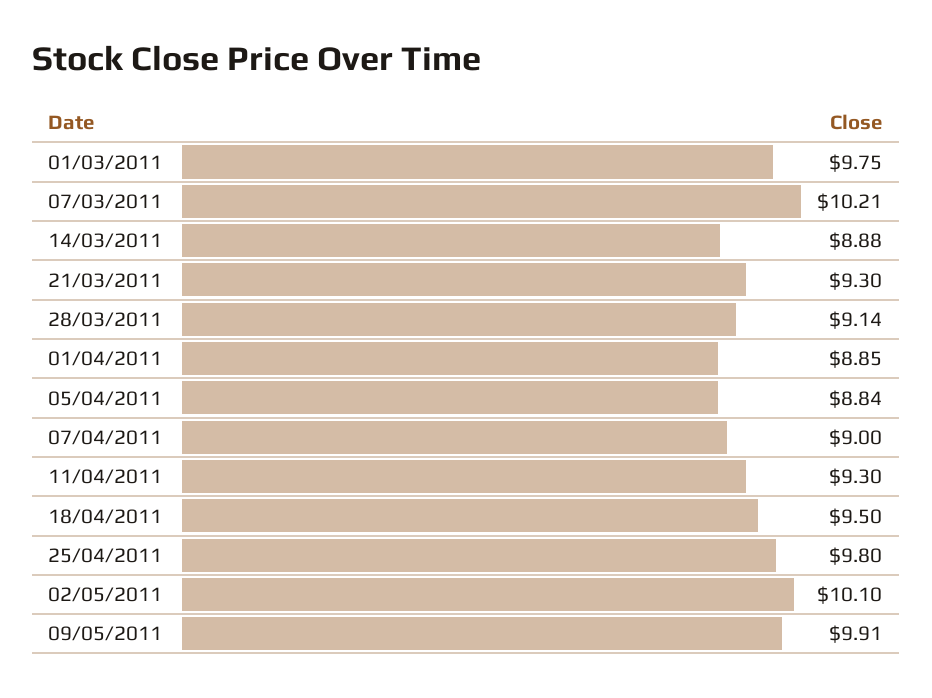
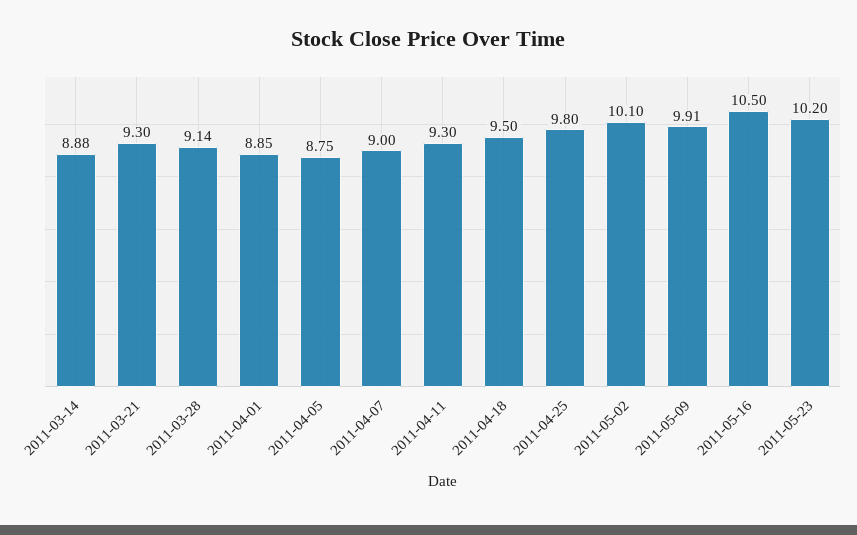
01/03/2011: 9.75 -> none
07/03/2011: 10.21 -> none
05/04/2011: 8.84 -> 8.75
2011-05-16: none -> 10.5
2011-05-23: none -> 10.2

